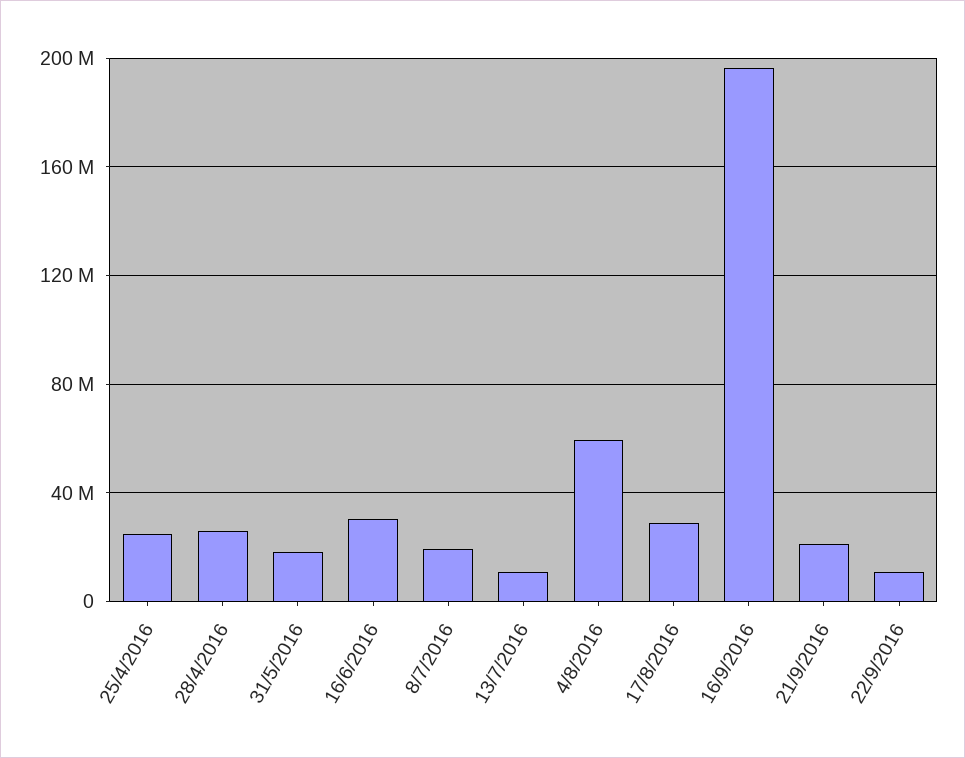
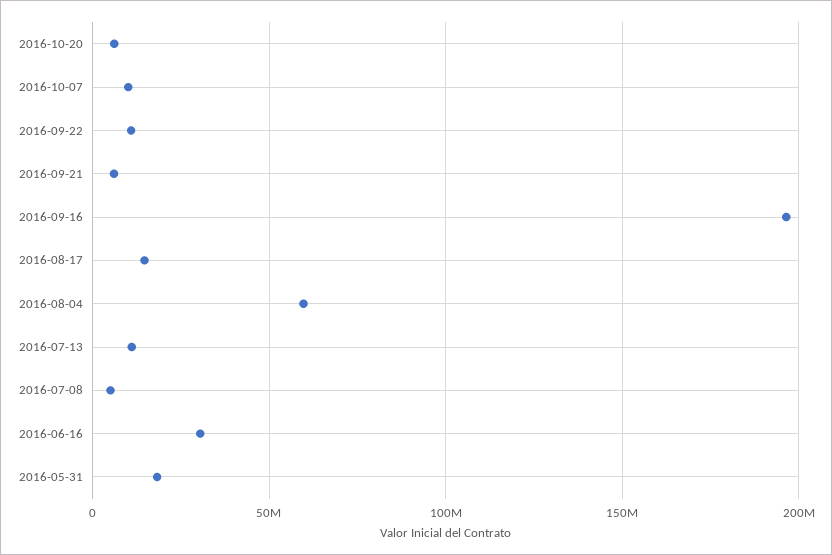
25/4/2016: 25000000 -> none
28/4/2016: 25000000 -> none
8/7/2016: 20000000 -> 5000000
17/8/2016: 30000000 -> 15000000
21/9/2016: 20000000 -> 5000000
2016-10-20: none -> 5000000
2016-10-07: none -> 10000000

